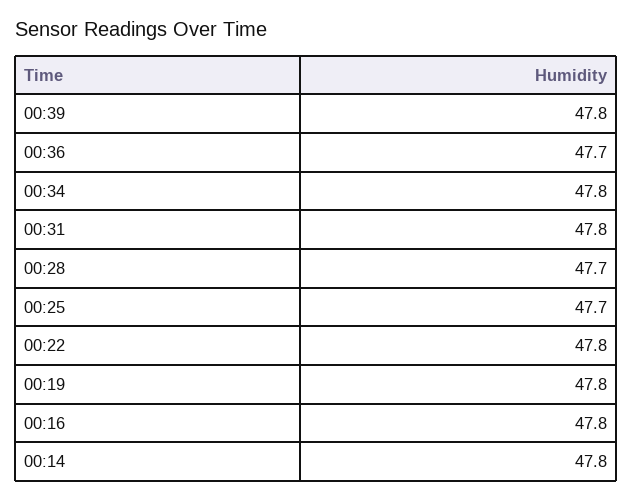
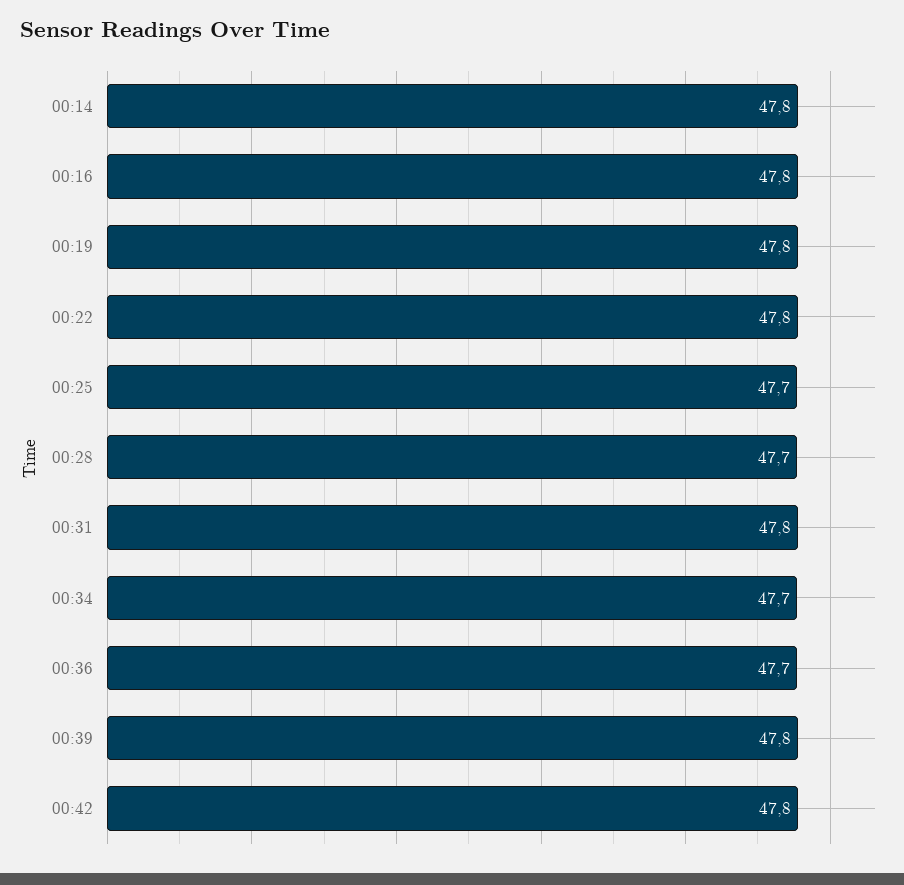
00:34: 47.8 -> 47.7
00:42: none -> 47.8

